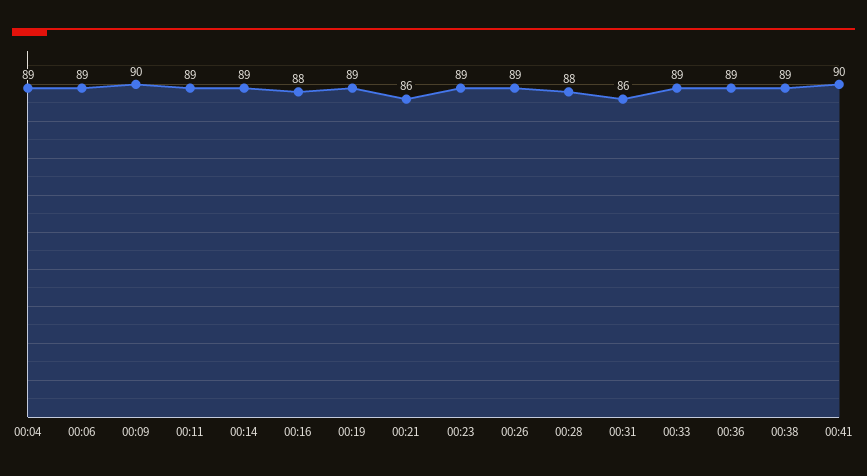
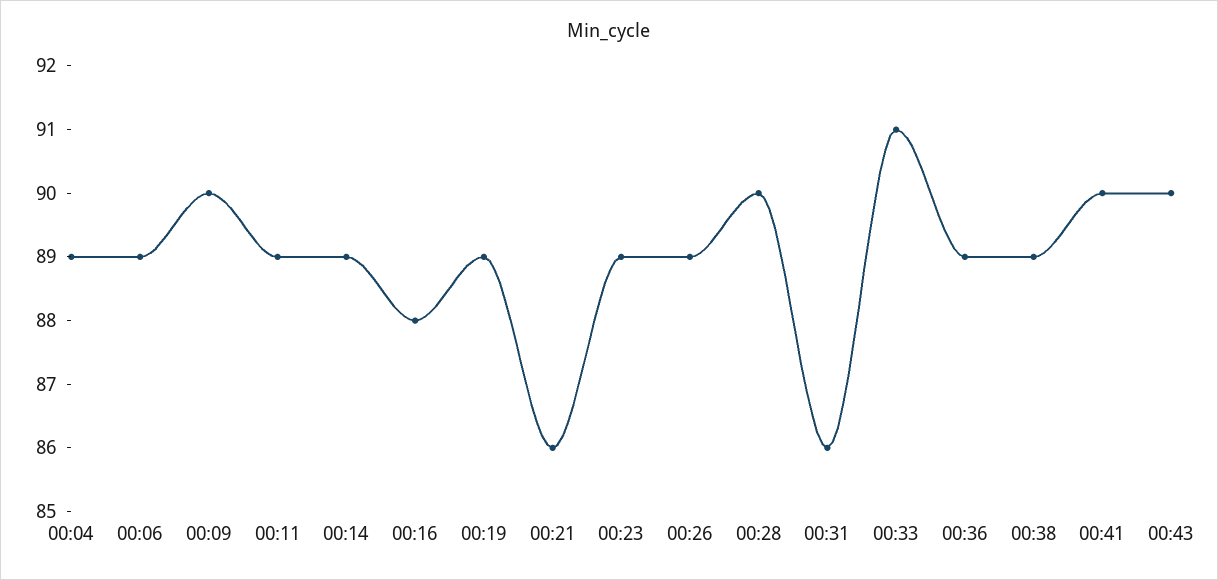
00:28: 88 -> 90
00:33: 89 -> 91
00:43: none -> 90

